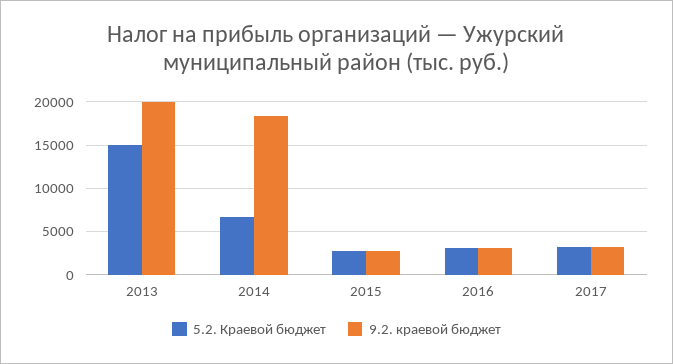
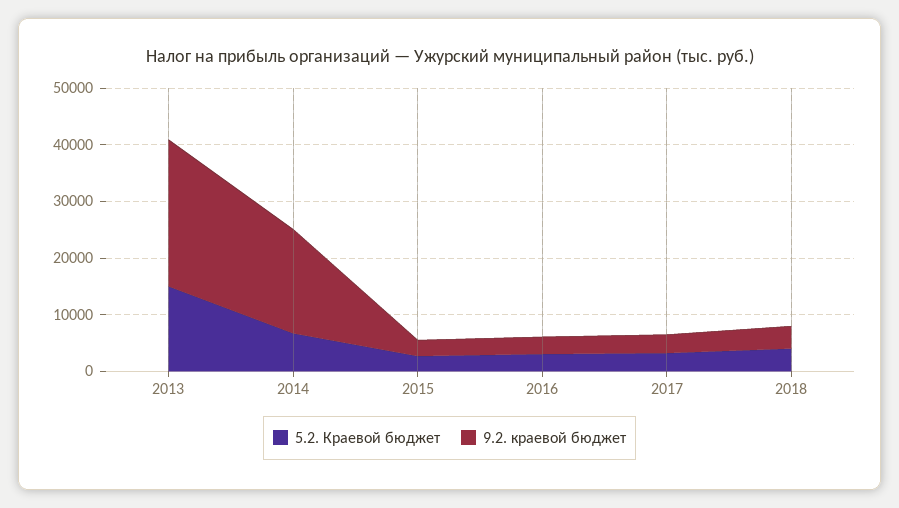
9.2. краевой бюджет, 2013: 20000 -> 26000
5.2. Краевой бюджет, 2018: none -> 4000
9.2. краевой бюджет, 2018: none -> 4000

